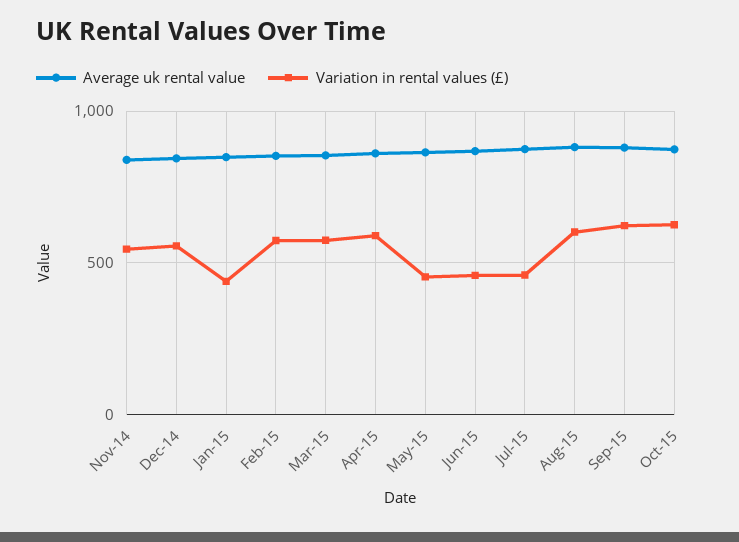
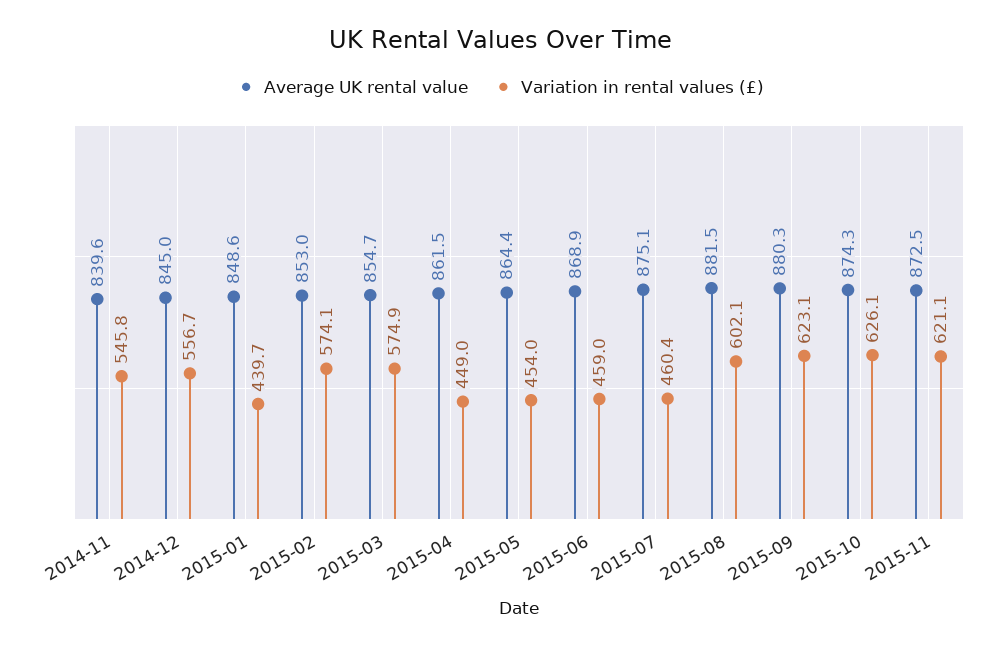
Variation in rental values (£), Apr-15: 600 -> 449
Average uk rental value, 2015-11: none -> 872.5
Variation in rental values (£), 2015-11: none -> 621.1

